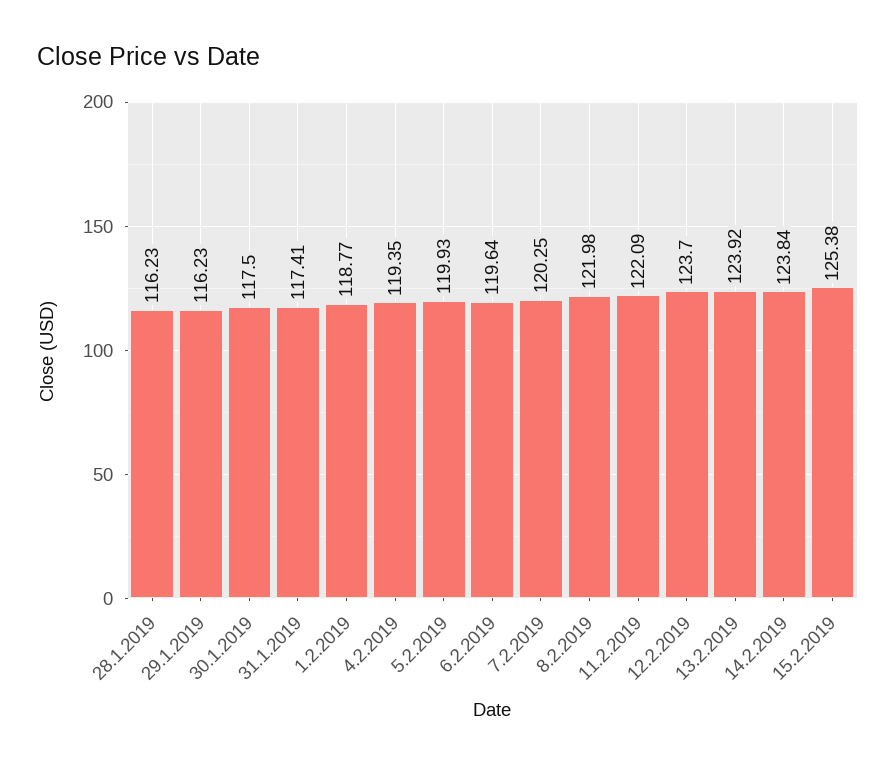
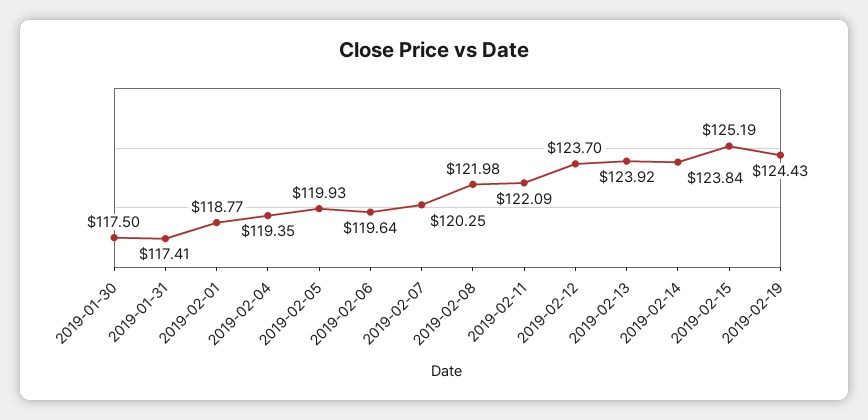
28.1.2019: 116.23 -> none
29.1.2019: 116.23 -> none
15.2.2019: 125.38 -> 125.19
2019-02-19: none -> 124.43

